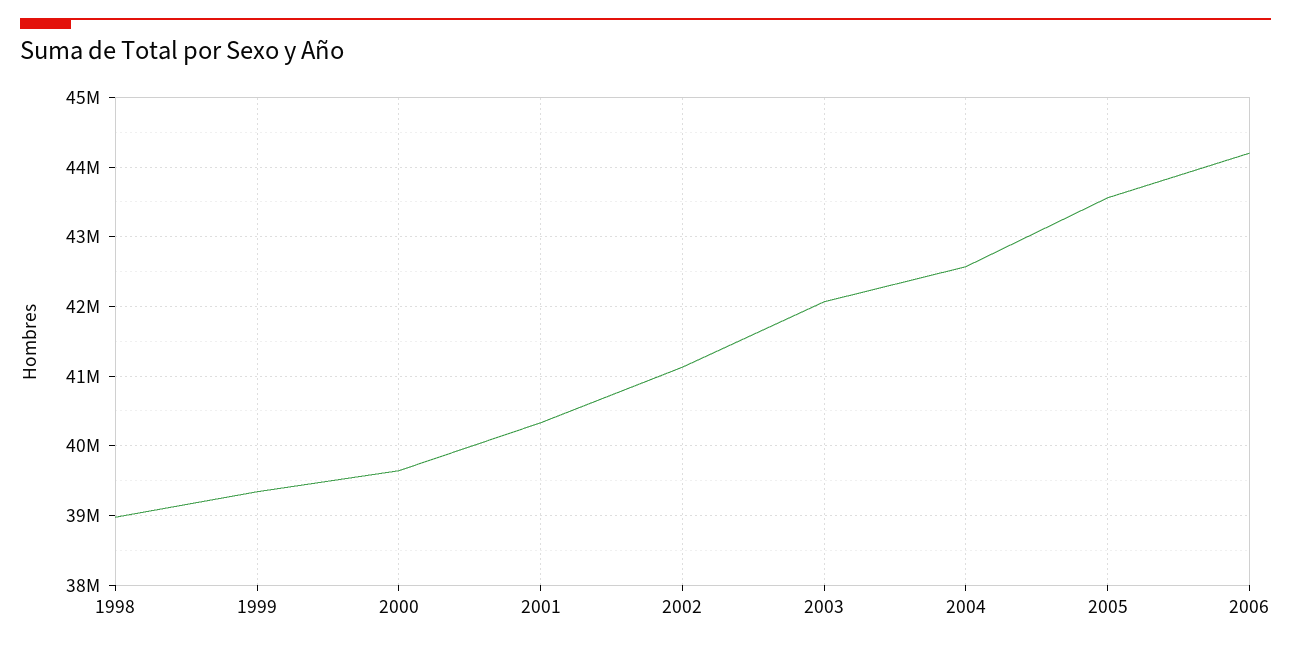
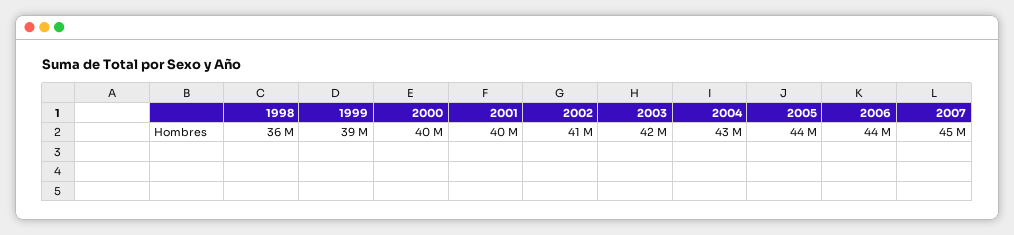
1998: 39000000 -> 36000000
2007: none -> 45000000

